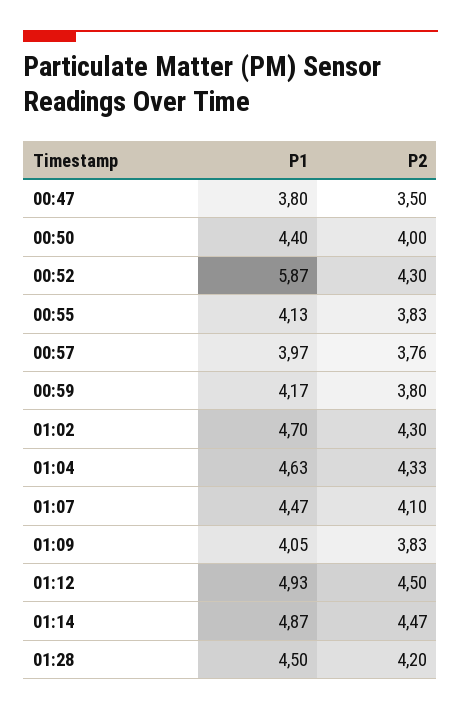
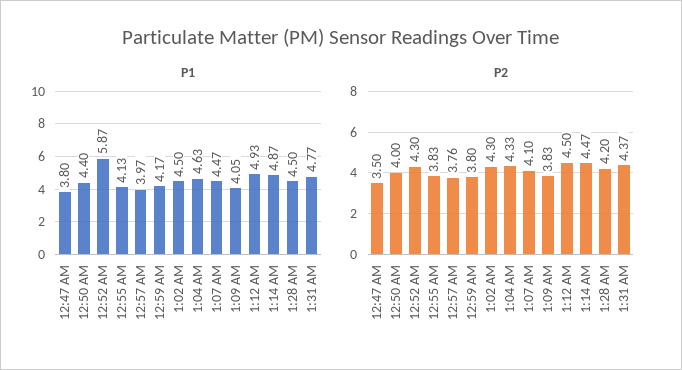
P1, 01:02: 4.7 -> 4.5
P1, 1:31 AM: none -> 4.77
P2, 1:31 AM: none -> 4.37

